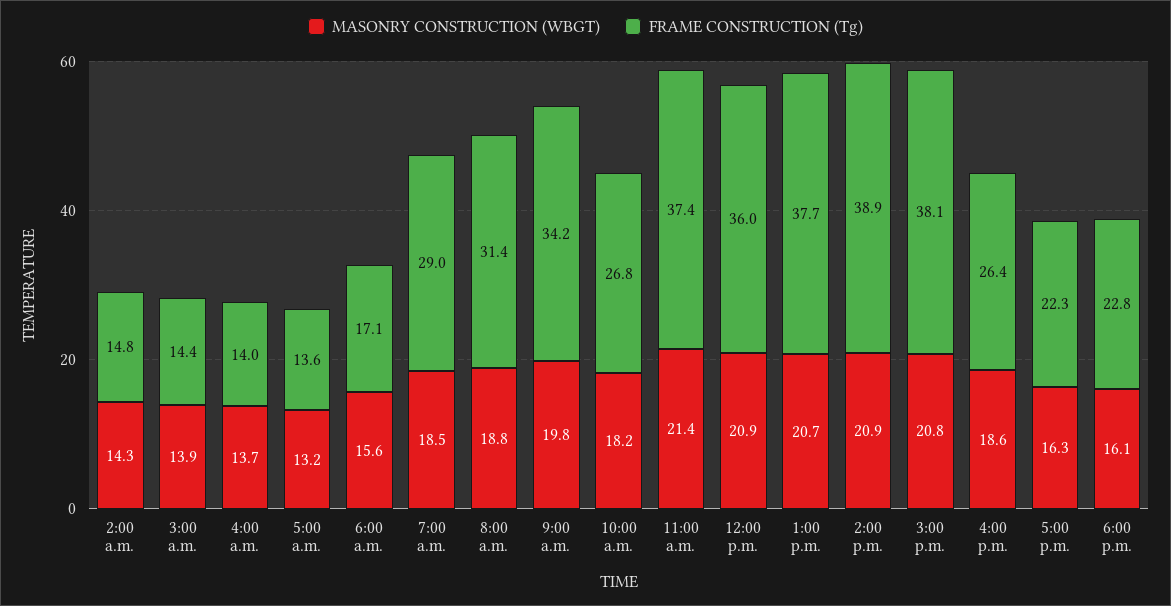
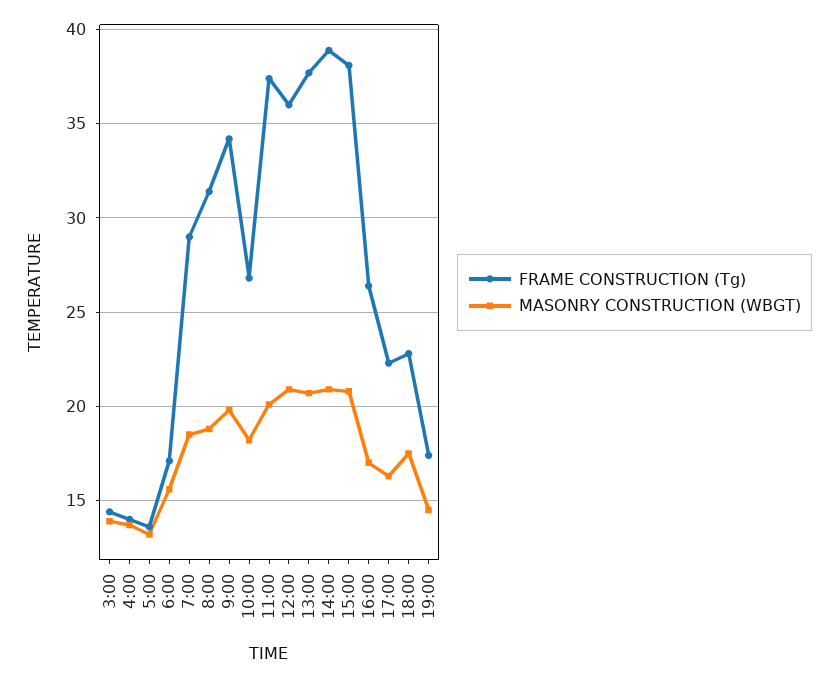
MASONRY CONSTRUCTION (WBGT), 2:00 a.m.: 14.3 -> none
FRAME CONSTRUCTION (Tg), 2:00 a.m.: 14.8 -> none
MASONRY CONSTRUCTION (WBGT), 11:00 a.m.: 21.4 -> 20
MASONRY CONSTRUCTION (WBGT), 4:00 p.m.: 18.6 -> 17
MASONRY CONSTRUCTION (WBGT), 6:00 p.m.: 16.1 -> 17.5
FRAME CONSTRUCTION (Tg), 19:00: none -> 17.5
MASONRY CONSTRUCTION (WBGT), 19:00: none -> 14.5

